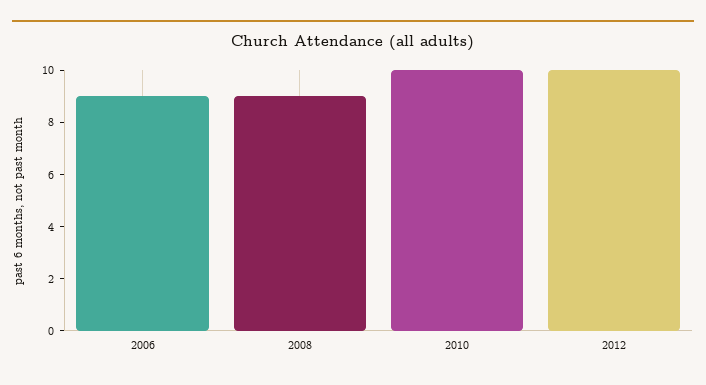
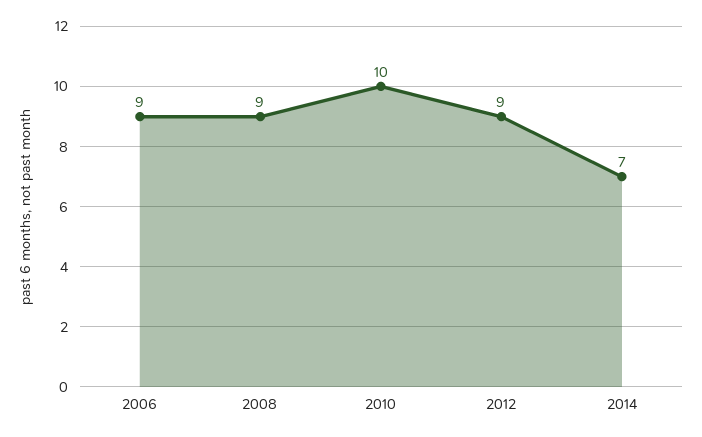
2012: 10 -> 9
2014: none -> 7

